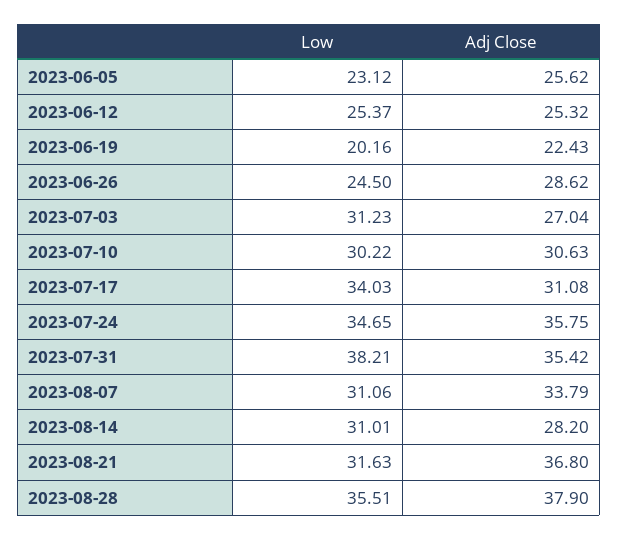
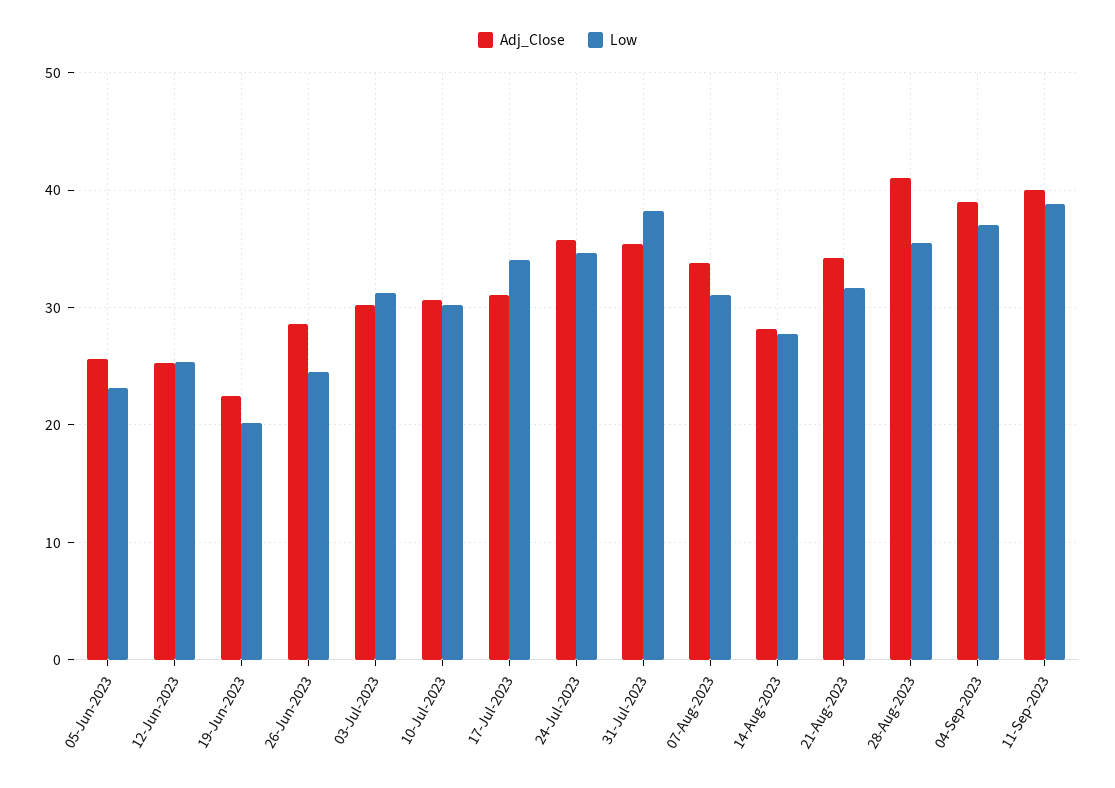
Adj Close, 2023-07-03: 27.04 -> 30
Low, 2023-08-14: 31.01 -> 28
Adj Close, 2023-08-21: 36.8 -> 34
Adj Close, 2023-08-28: 37.9 -> 41
Adj Close, 04-Sep-2023: none -> 39
Low, 04-Sep-2023: none -> 37
Adj Close, 11-Sep-2023: none -> 40
Low, 11-Sep-2023: none -> 39

